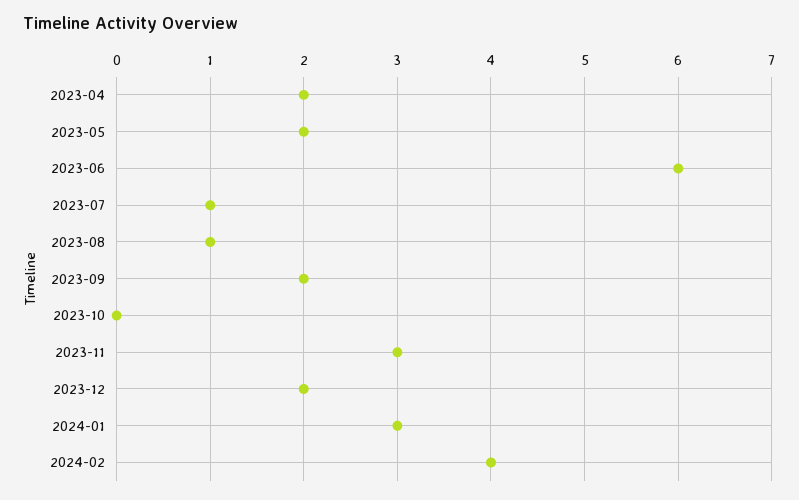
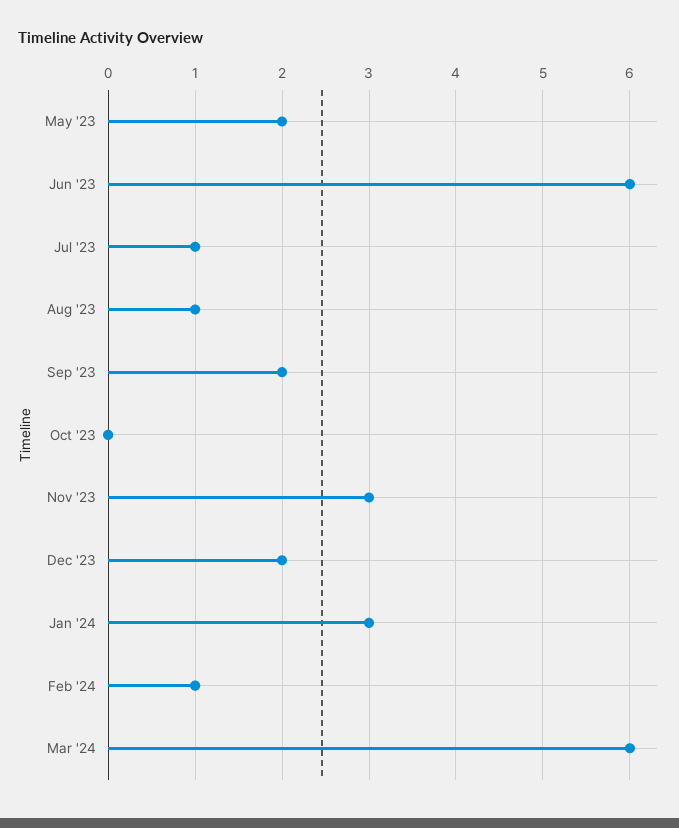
2023-04: 2 -> none
2024-02: 4 -> 1
Mar '24: none -> 6

